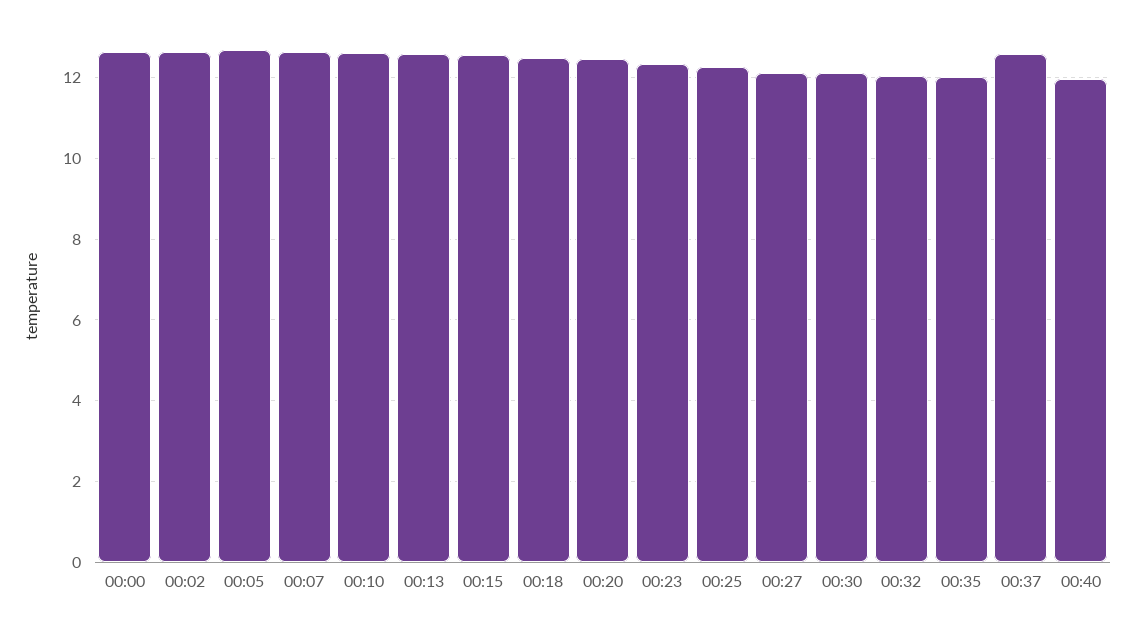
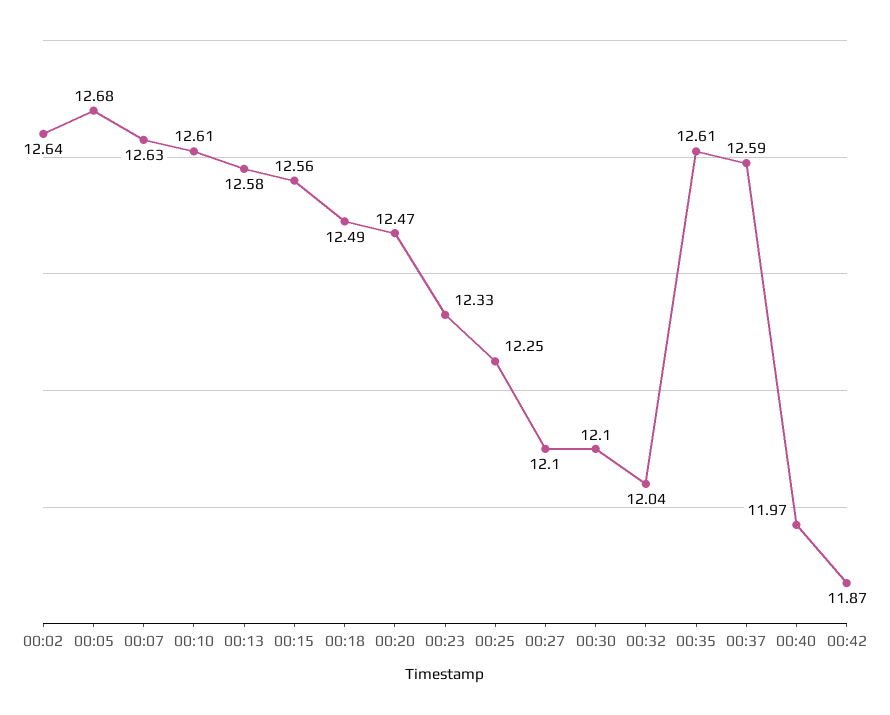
00:00: 12.6 -> none
00:35: 12 -> 12.61
00:42: none -> 11.87

